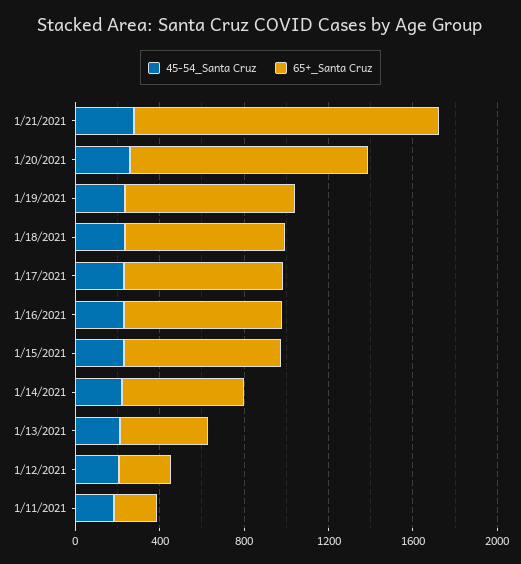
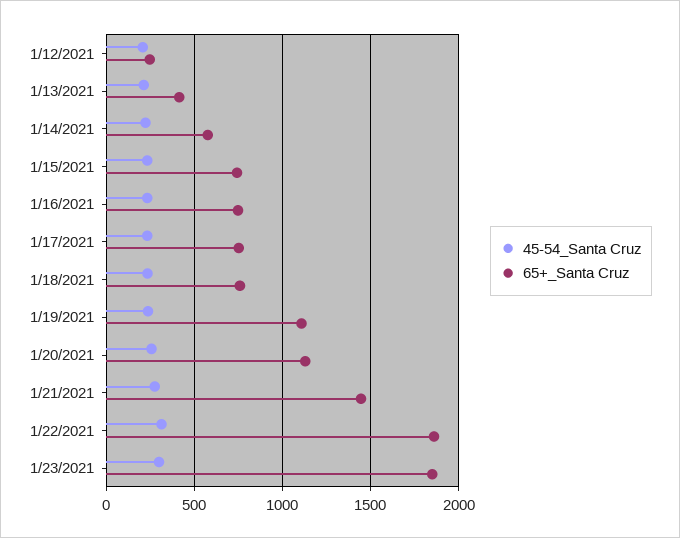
65+_Santa Cruz, 1/19/2021: 800 -> 1100
45-54_Santa Cruz, 1/11/2021: 200 -> none
65+_Santa Cruz, 1/11/2021: 200 -> none
45-54_Santa Cruz, 1/22/2021: none -> 300
65+_Santa Cruz, 1/22/2021: none -> 1850
45-54_Santa Cruz, 1/23/2021: none -> 300
65+_Santa Cruz, 1/23/2021: none -> 1850

